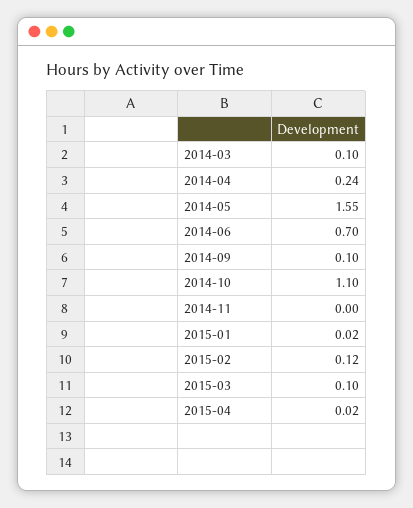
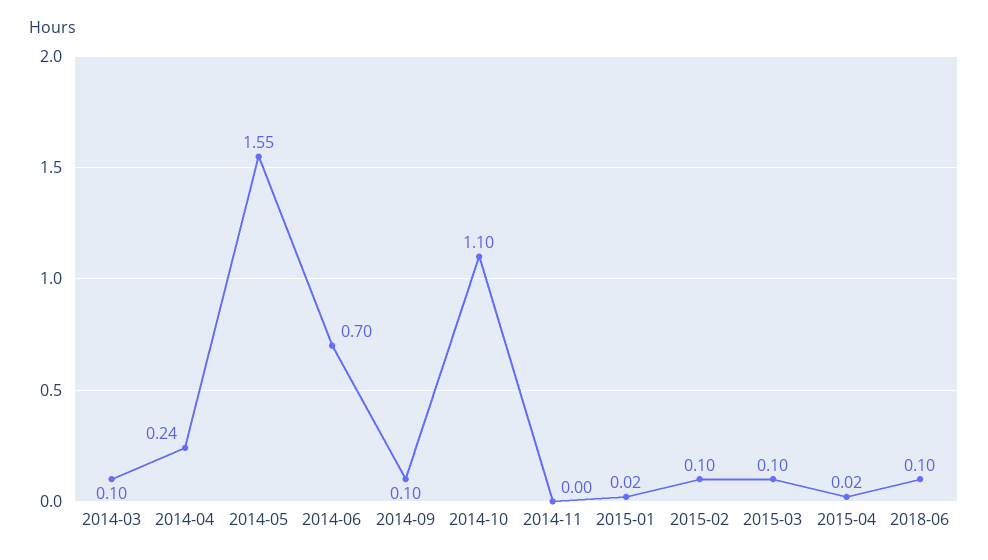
2015-02: 0.12 -> 0.1
2018-06: none -> 0.1

